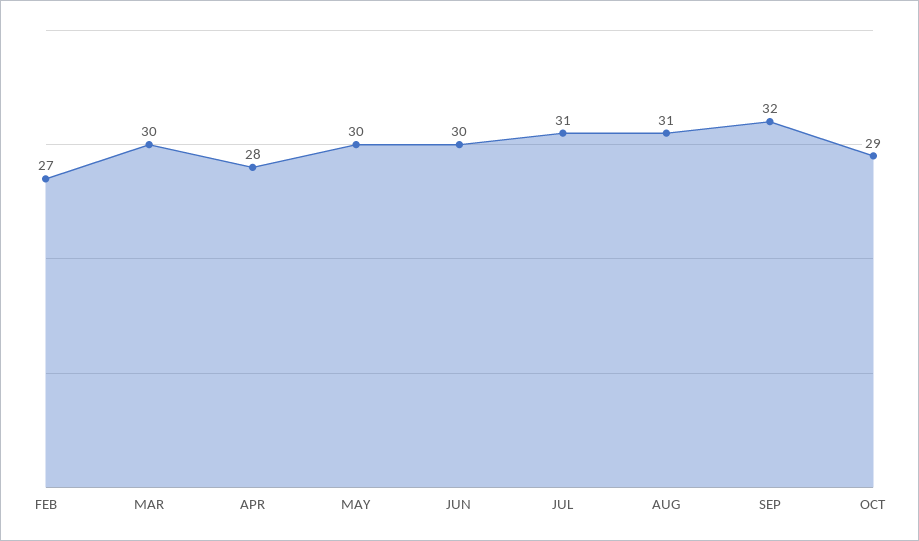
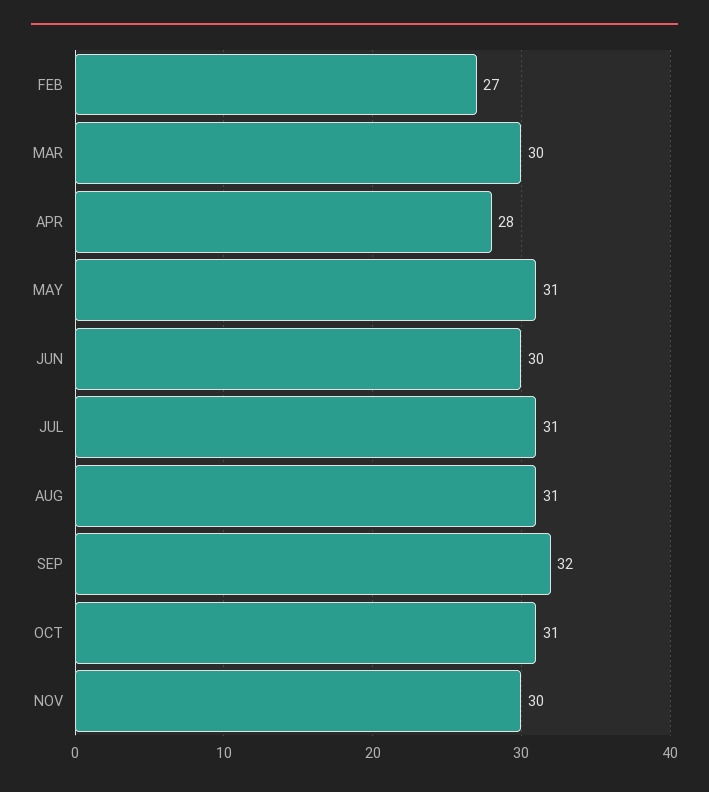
MAY: 30 -> 31
OCT: 29 -> 31
NOV: none -> 30

